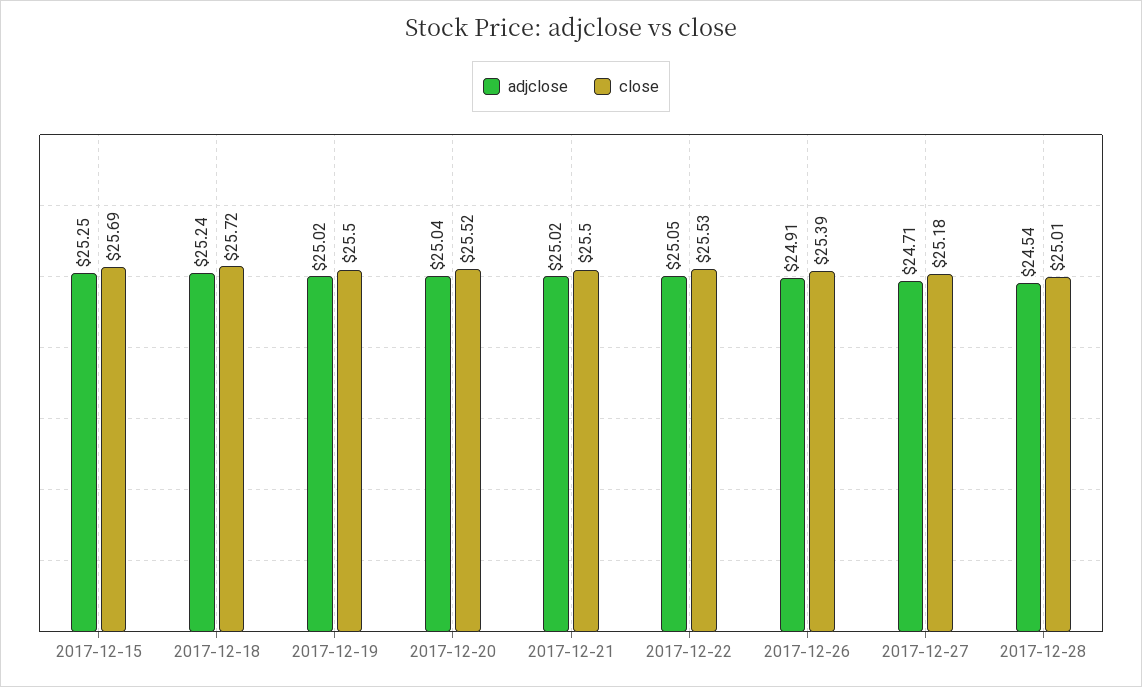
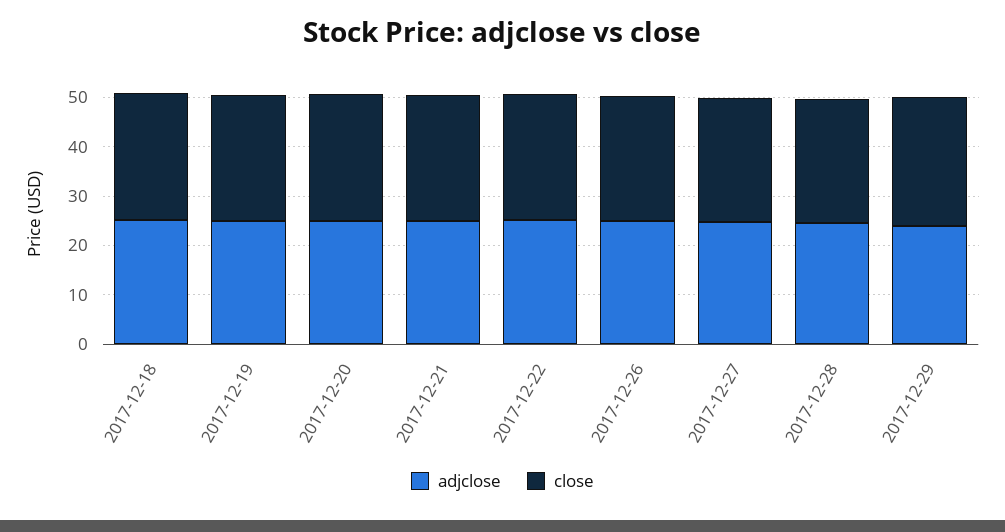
adjclose, 2017-12-15: 25.25 -> none
close, 2017-12-15: 25.69 -> none
adjclose, 2017-12-29: none -> 24
close, 2017-12-29: none -> 26

